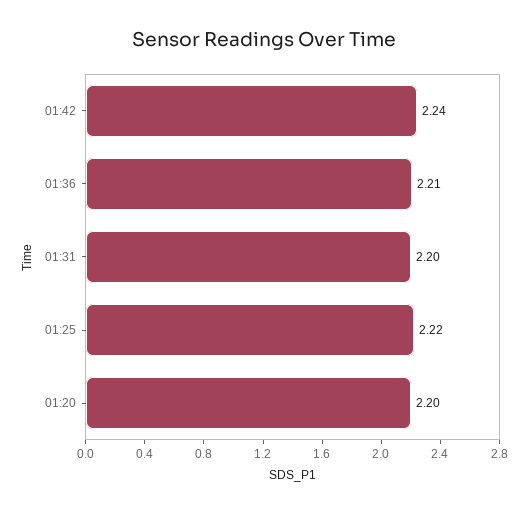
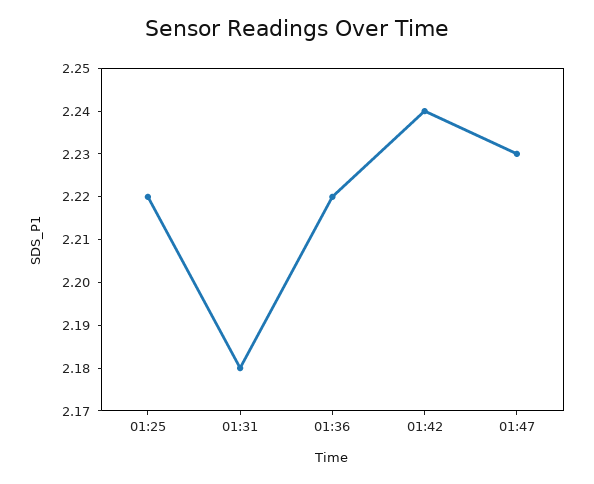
01:36: 2.21 -> 2.22
01:31: 2.2 -> 2.18
01:20: 2.2 -> none
01:47: none -> 2.23

